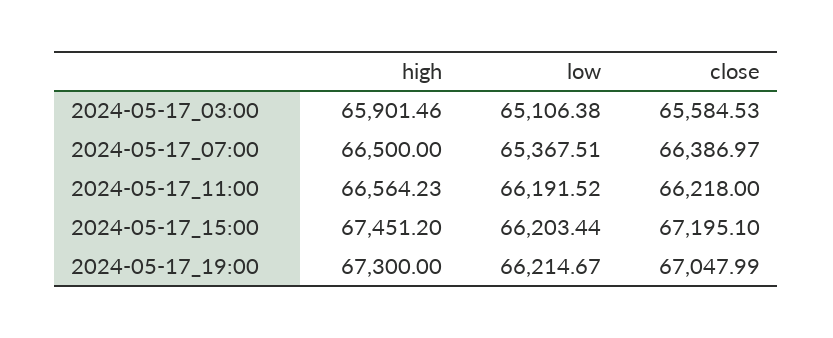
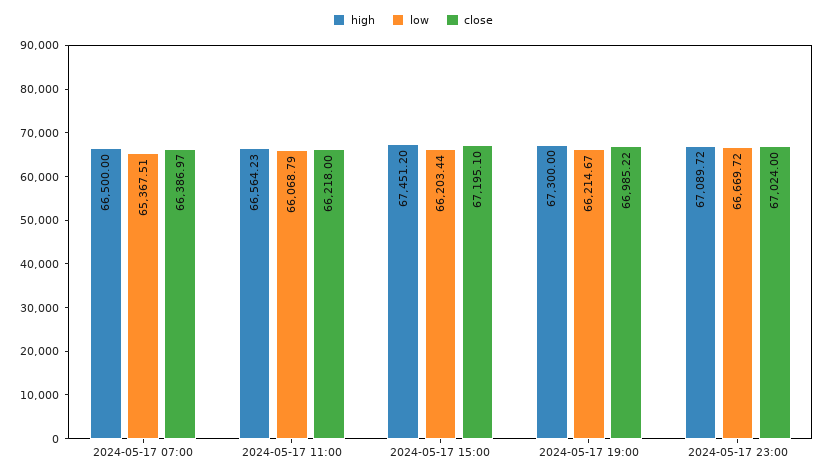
high, 2024-05-17_03:00: 65901.46 -> none
low, 2024-05-17_03:00: 65106.38 -> none
close, 2024-05-17_03:00: 65584.53 -> none
low, 2024-05-17_11:00: 66191.52 -> 66068.79
close, 2024-05-17_19:00: 67047.99 -> 66985.22
high, 2024-05-17 23:00: none -> 67089.72
low, 2024-05-17 23:00: none -> 66669.72
close, 2024-05-17 23:00: none -> 67024

